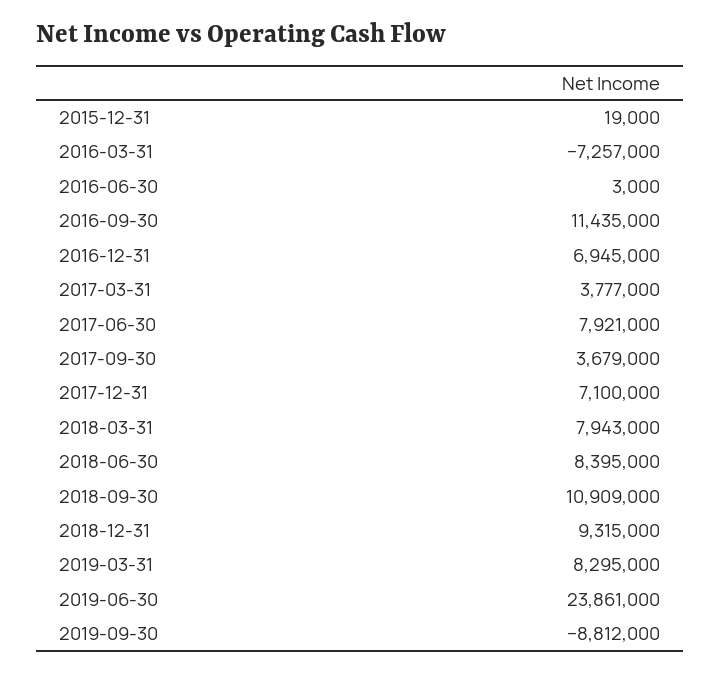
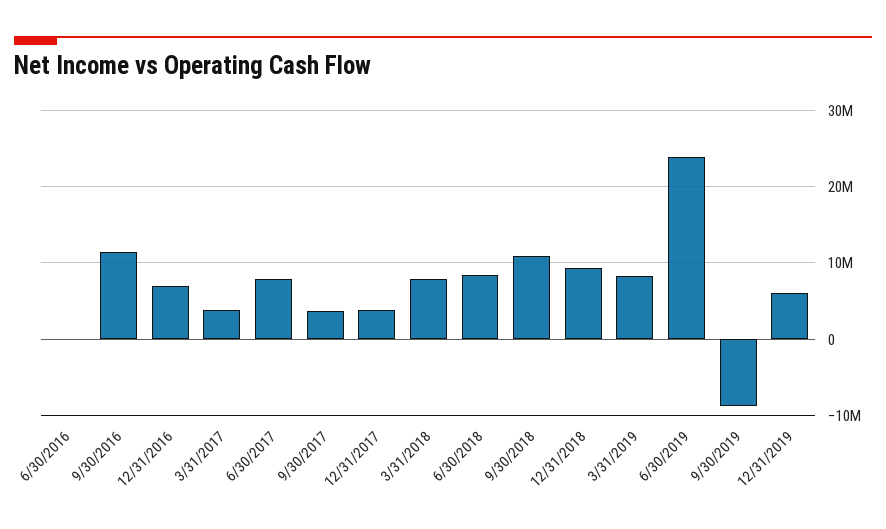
2015-12-31: 19000 -> none
2016-03-31: -7257000 -> none
2017-12-31: 7100000 -> 4000000
12/31/2019: none -> 6000000

